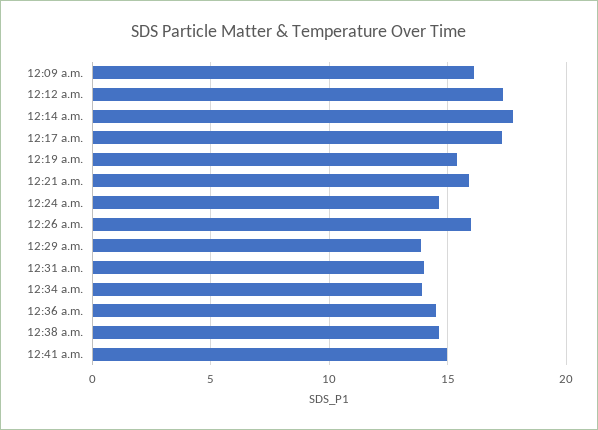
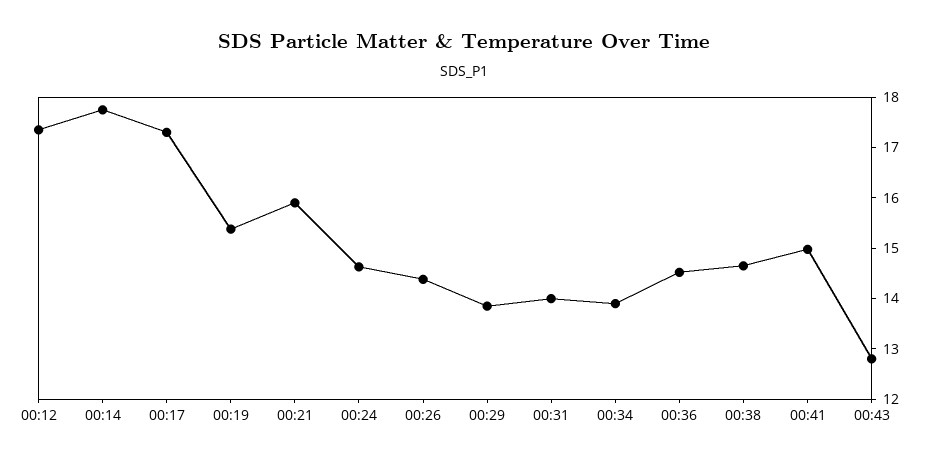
12:09 a.m.: 16 -> none
12:26 a.m.: 16 -> 14.4
00:43: none -> 12.8

